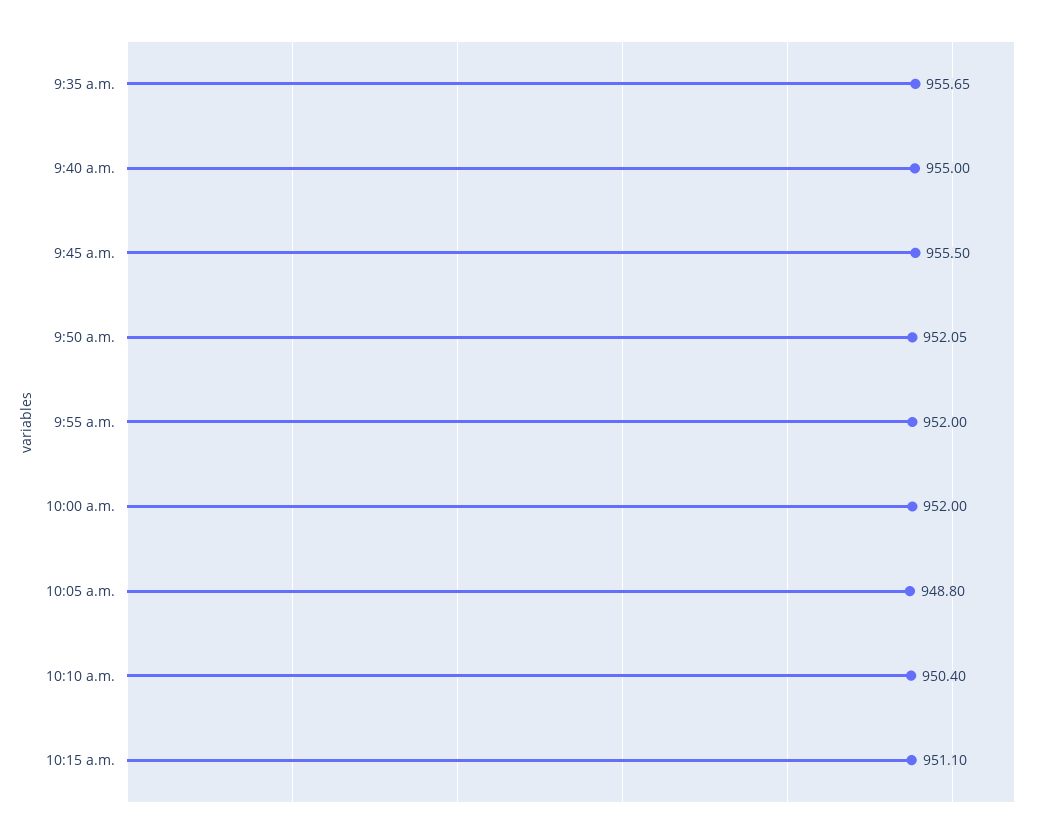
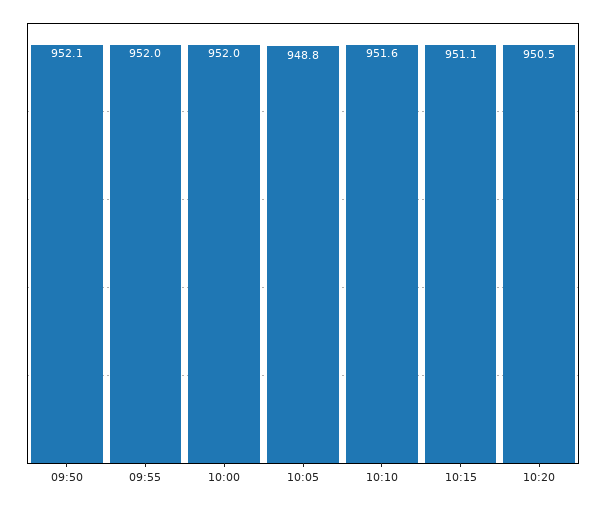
9:35 a.m.: 955.65 -> none
9:40 a.m.: 955 -> none
9:45 a.m.: 955.5 -> none
10:10 a.m.: 950.4 -> 951.6
10:20: none -> 950.5

